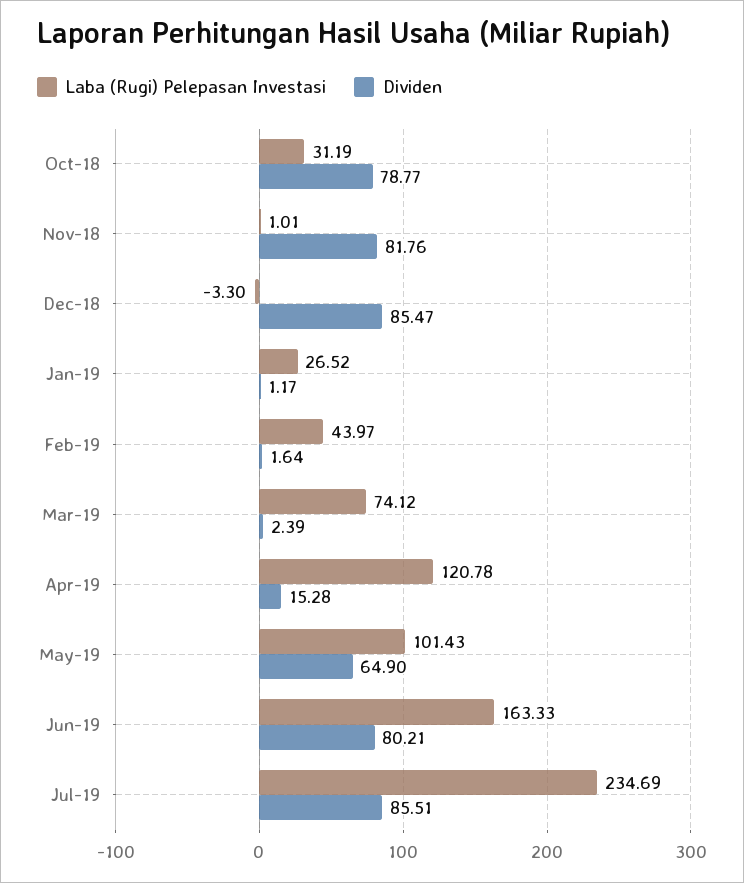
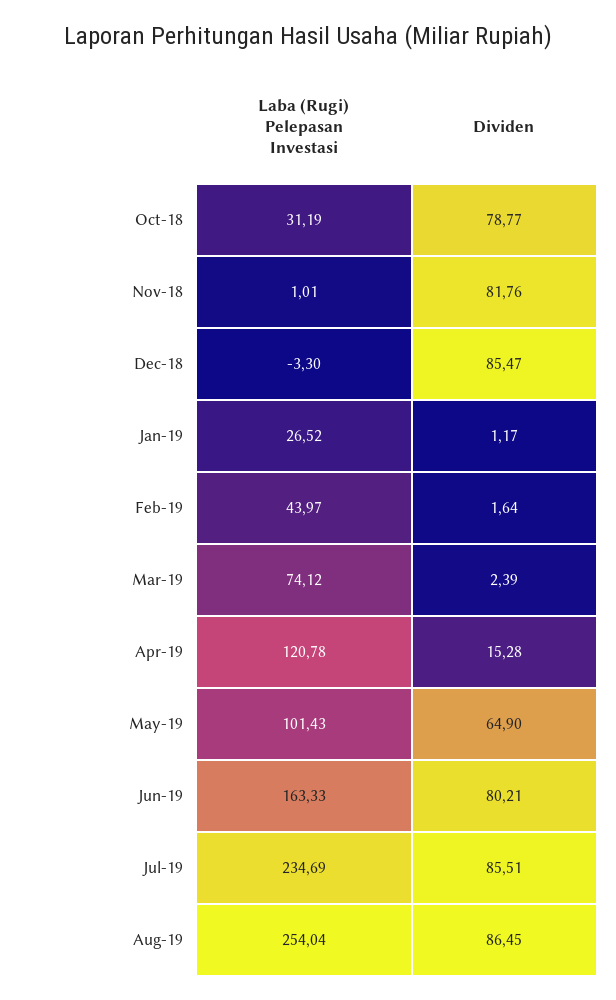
Laba (Rugi) Pelepasan Investasi, Aug-19: none -> 254.04
Dividen, Aug-19: none -> 86.45

